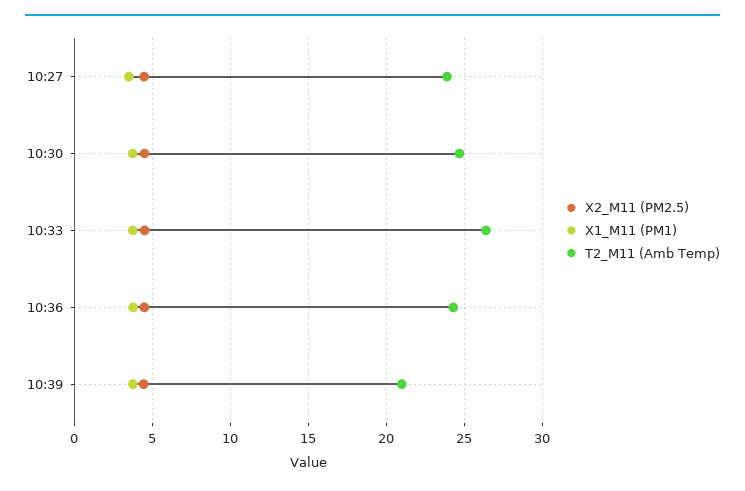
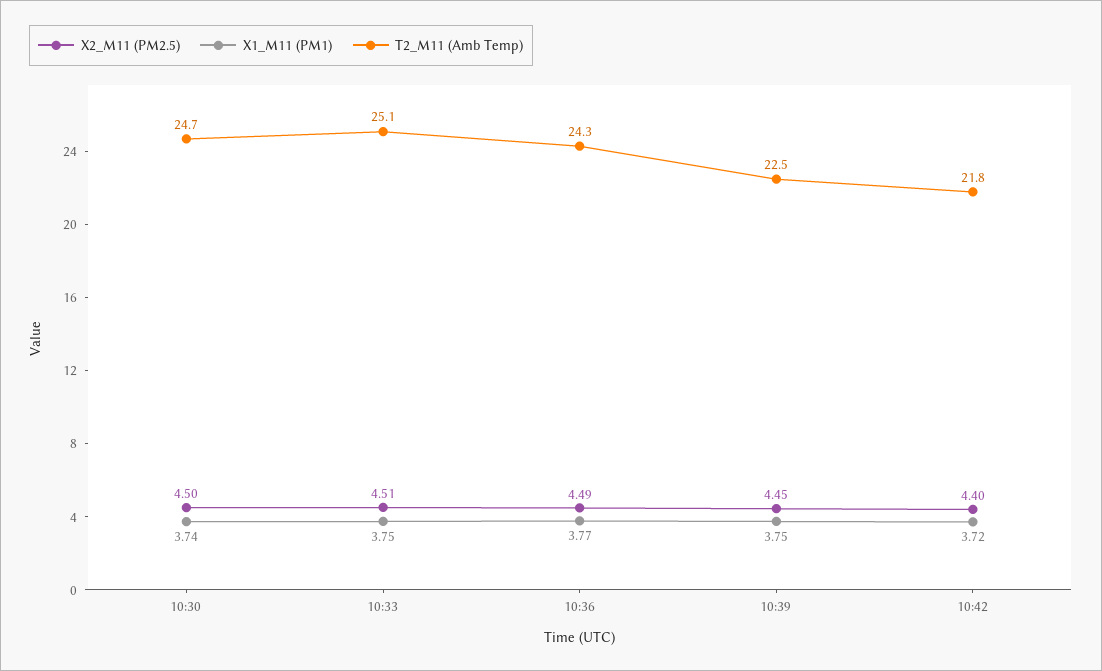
X2_M11 (PM2.5), 10:27: 4.5 -> none
X1_M11 (PM1), 10:27: 3.5 -> none
T2_M11 (Amb Temp), 10:27: 24 -> none
T2_M11 (Amb Temp), 10:33: 26.5 -> 25.1
T2_M11 (Amb Temp), 10:39: 21 -> 22.5
X2_M11 (PM2.5), 10:42: none -> 4.4
X1_M11 (PM1), 10:42: none -> 3.72
T2_M11 (Amb Temp), 10:42: none -> 21.8

